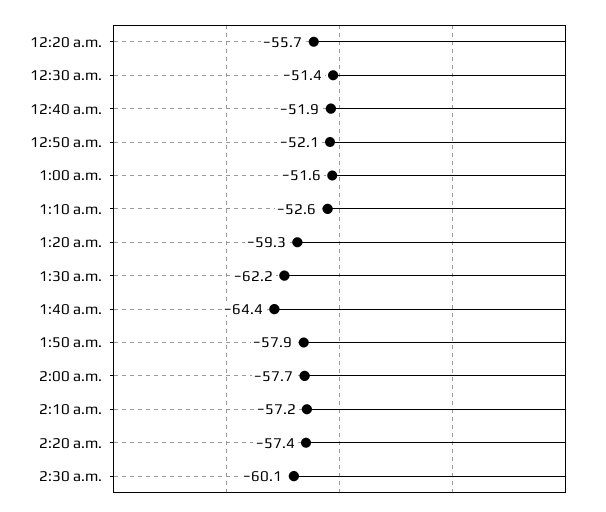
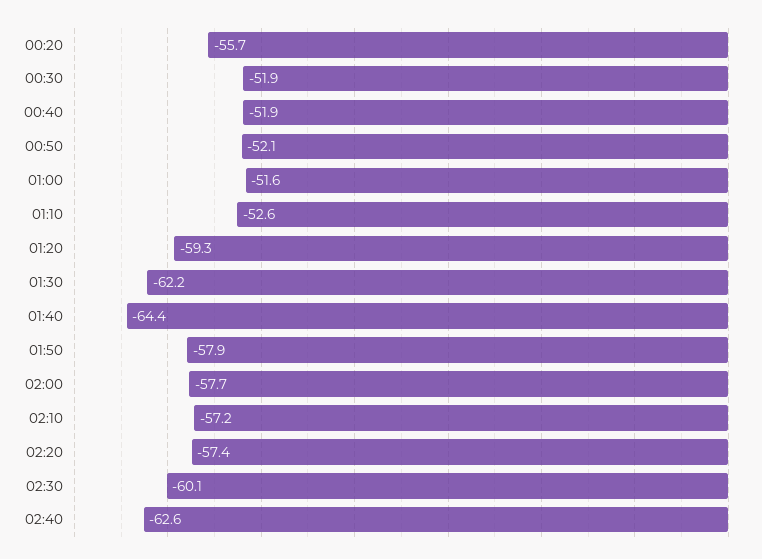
12:30 a.m.: -51.4 -> -51.9
02:40: none -> -62.6

